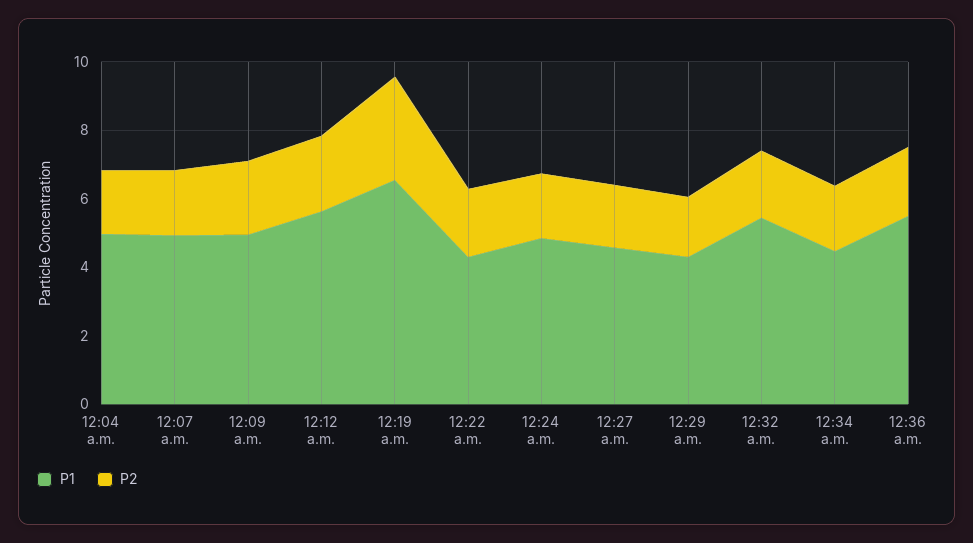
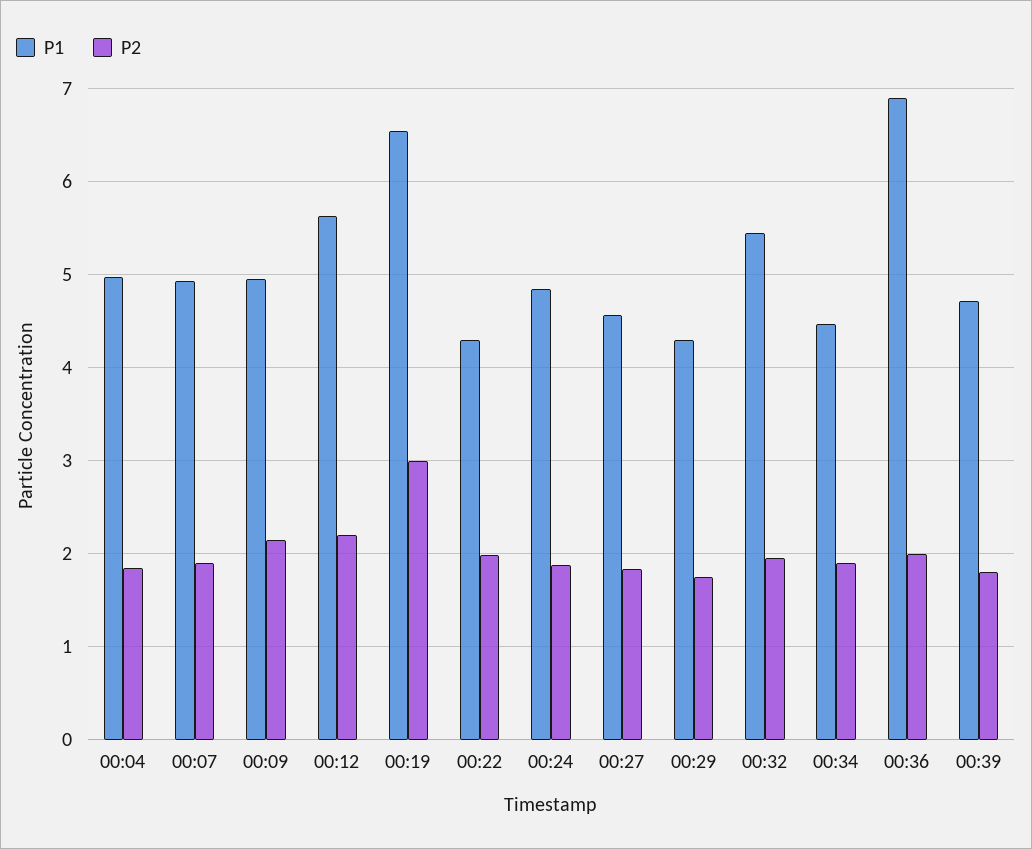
P1, 12:36 a.m.: 5.5 -> 6.9
P1, 00:39: none -> 4.7
P2, 00:39: none -> 1.8

